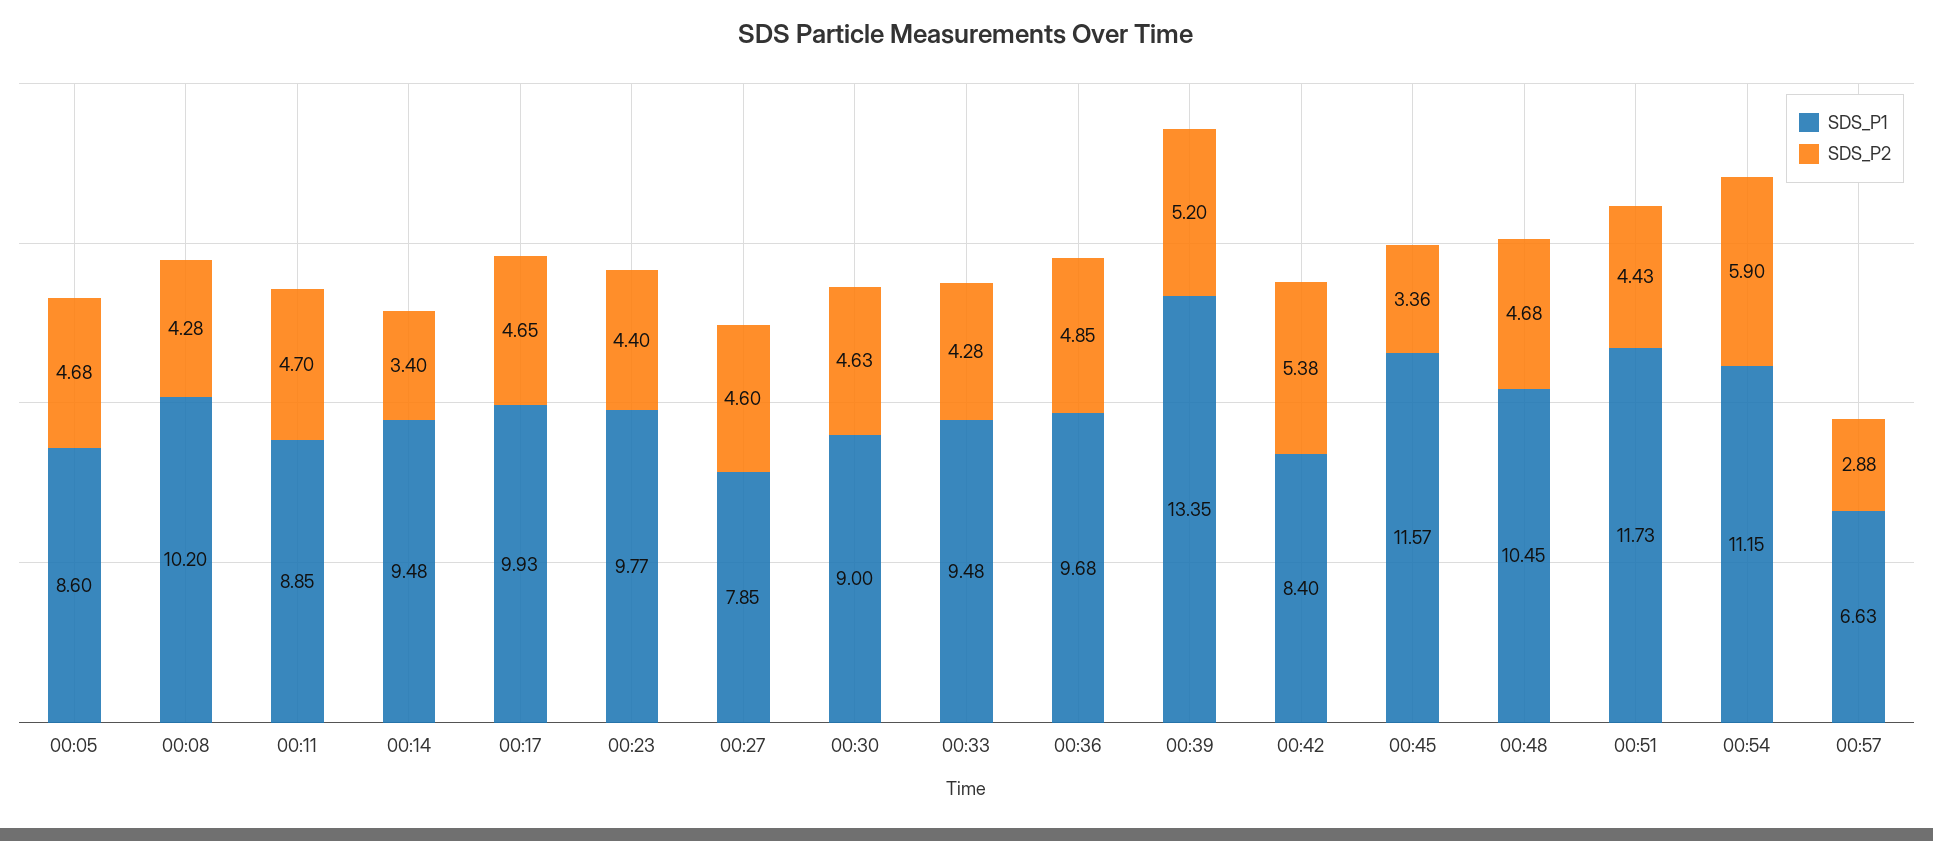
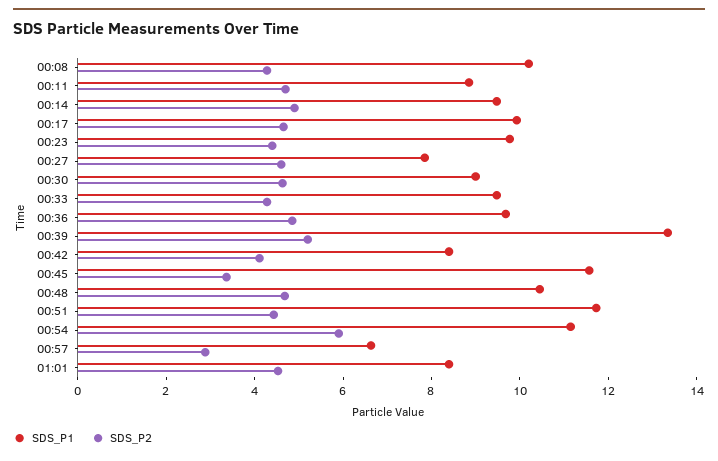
SDS_P1, 00:05: 8.6 -> none
SDS_P2, 00:05: 4.68 -> none
SDS_P2, 00:14: 3.4 -> 5
SDS_P2, 00:42: 5.38 -> 4
SDS_P1, 01:01: none -> 8.5
SDS_P2, 01:01: none -> 4.5

